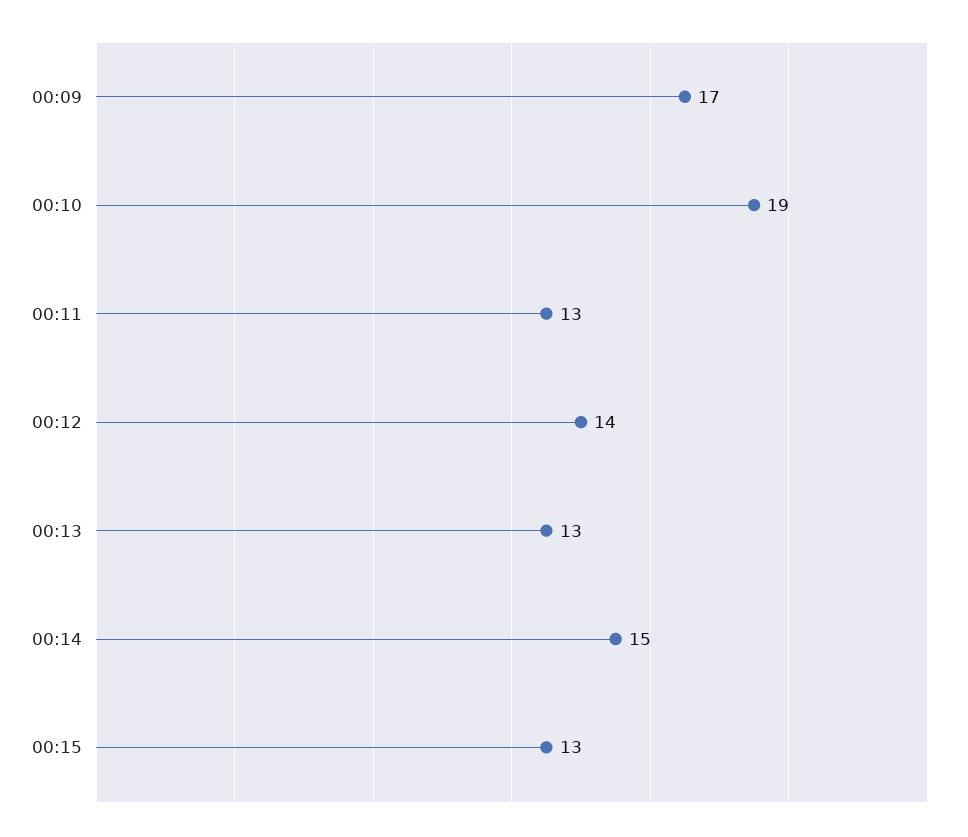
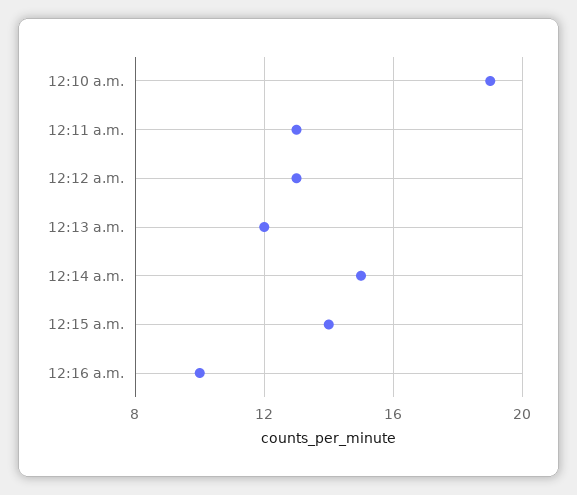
00:09: 17 -> none
00:12: 14 -> 13
00:13: 13 -> 12
00:15: 13 -> 14
12:16 a.m.: none -> 10

